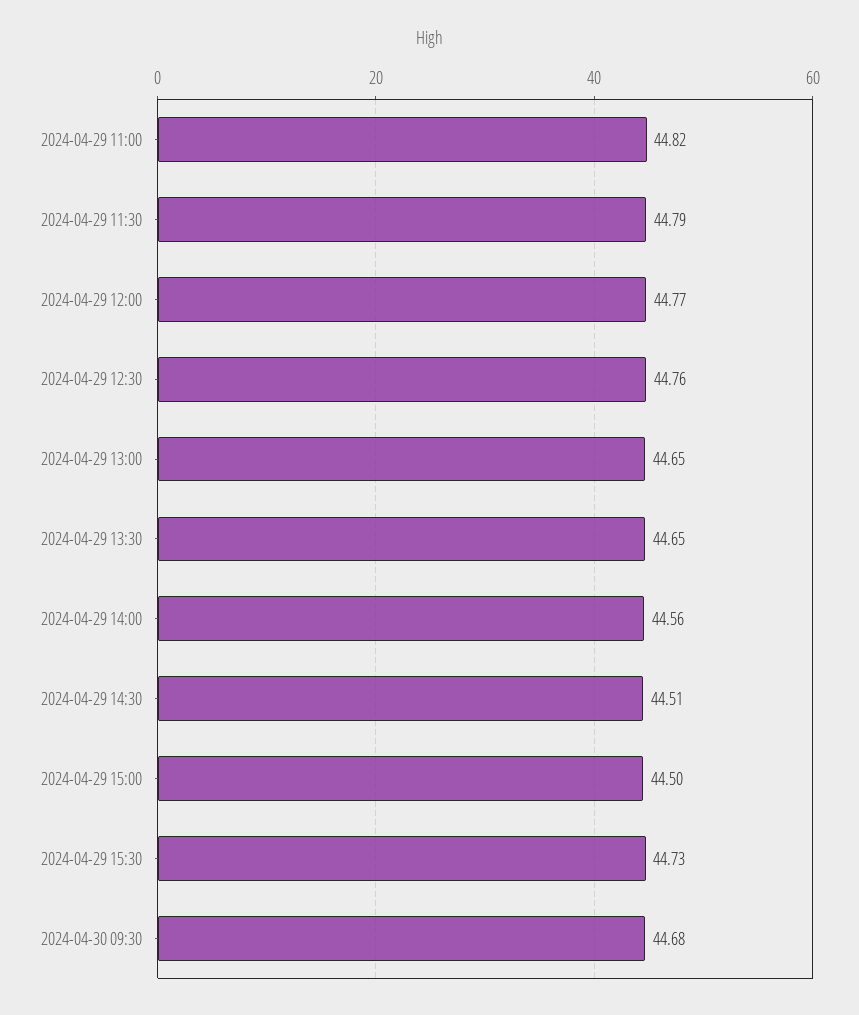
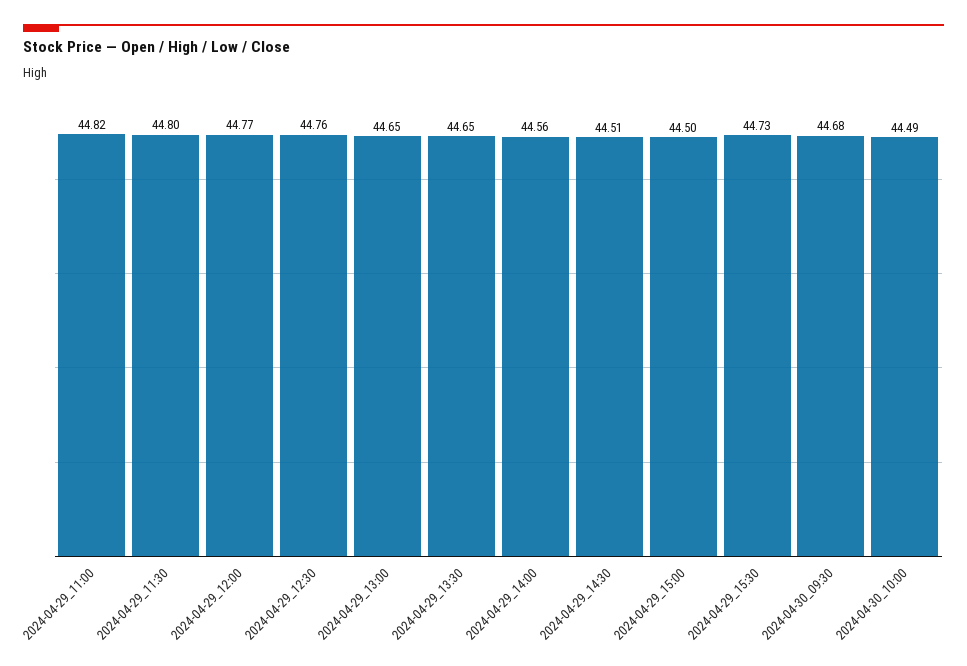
2024-04-29 11:30: 44.79 -> 44.8
2024-04-30_10:00: none -> 44.49

